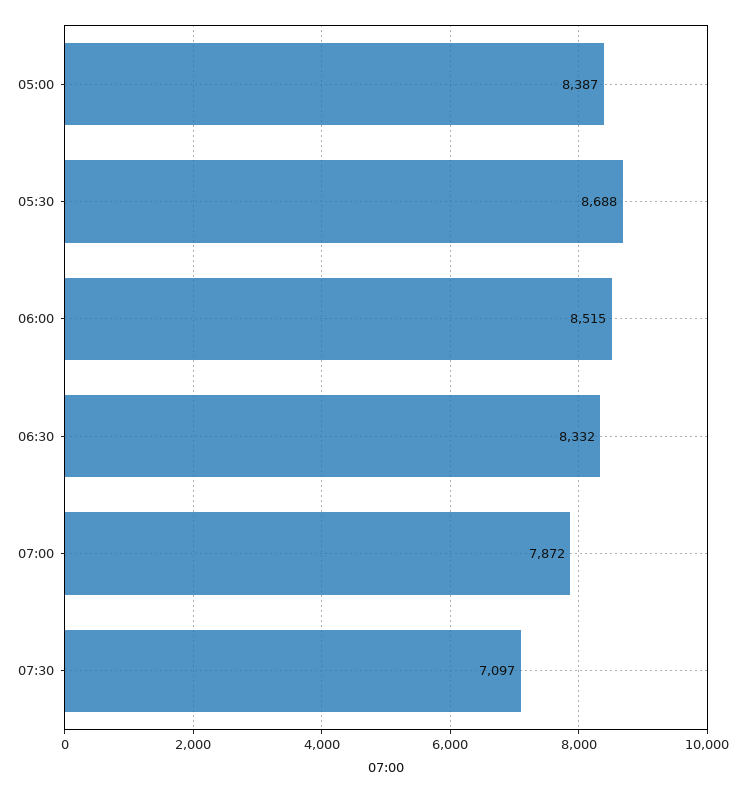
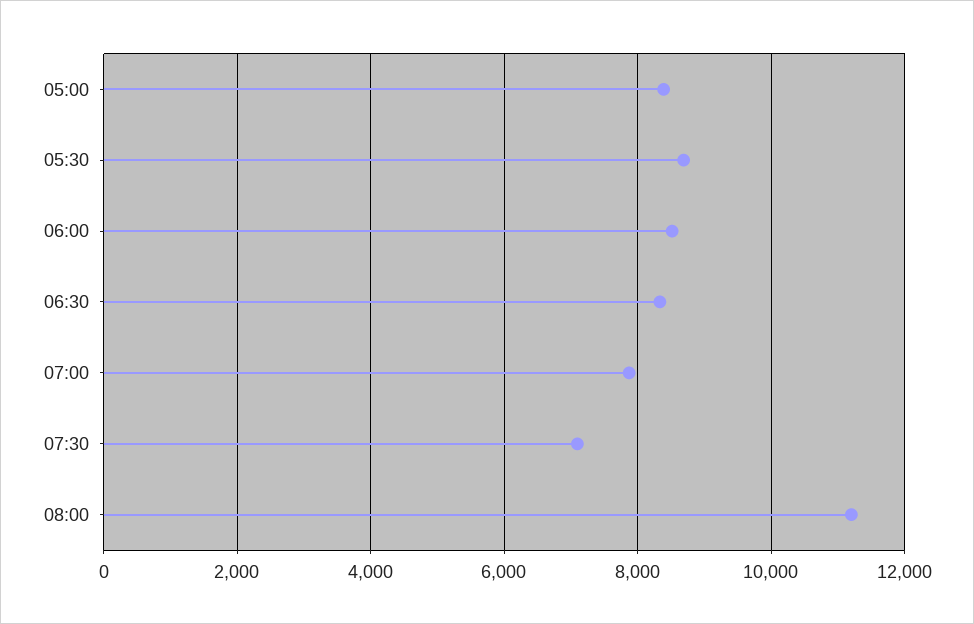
08:00: none -> 11200

